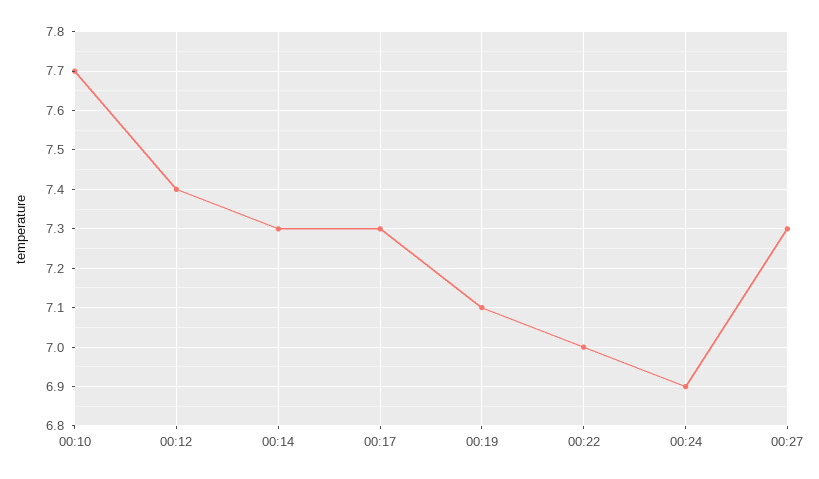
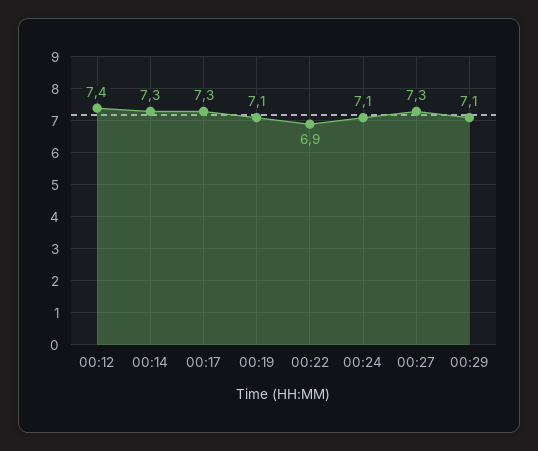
00:10: 7.7 -> none
00:22: 7 -> 6.9
00:24: 6.9 -> 7.1
00:29: none -> 7.1

